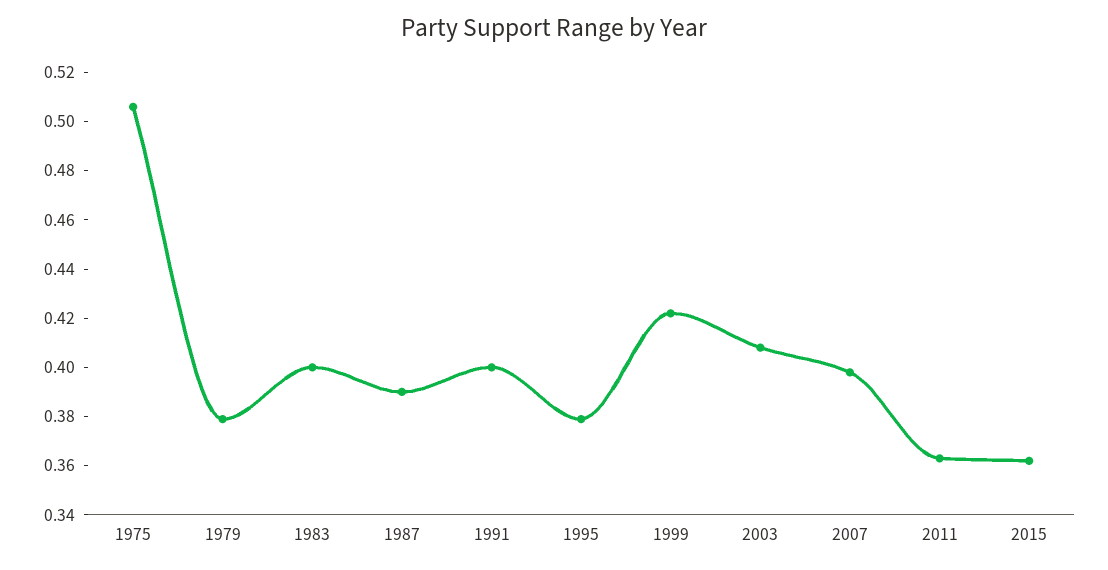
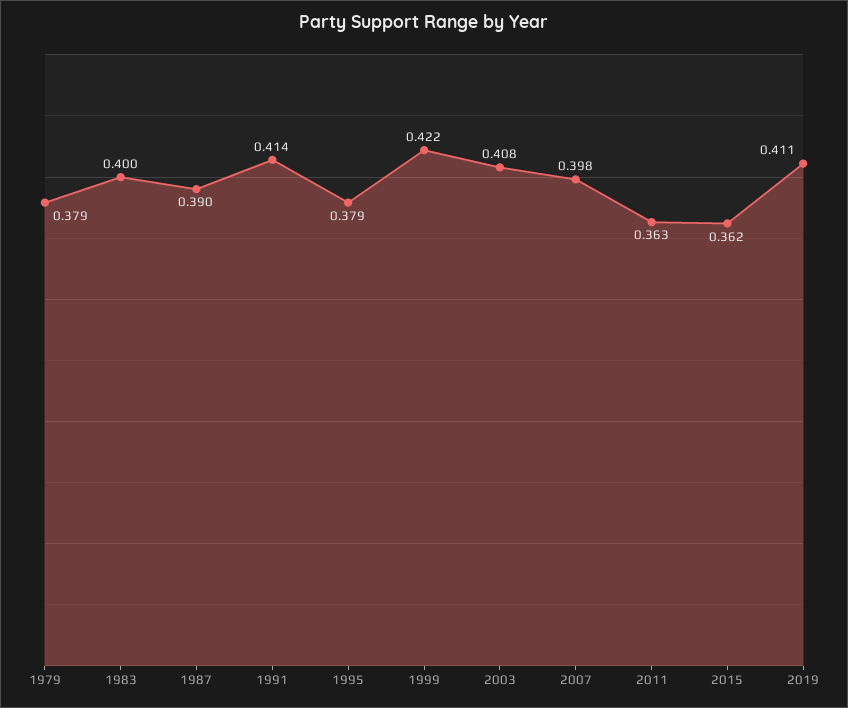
1975: 0.505 -> none
1991: 0.4 -> 0.414
2019: none -> 0.411

